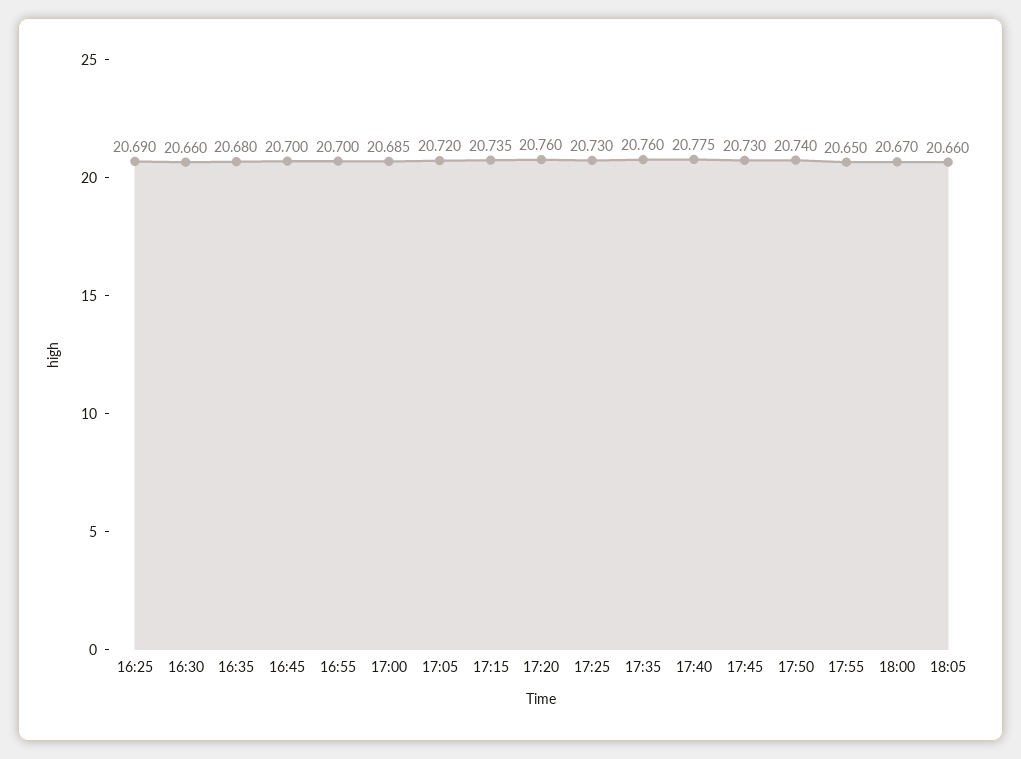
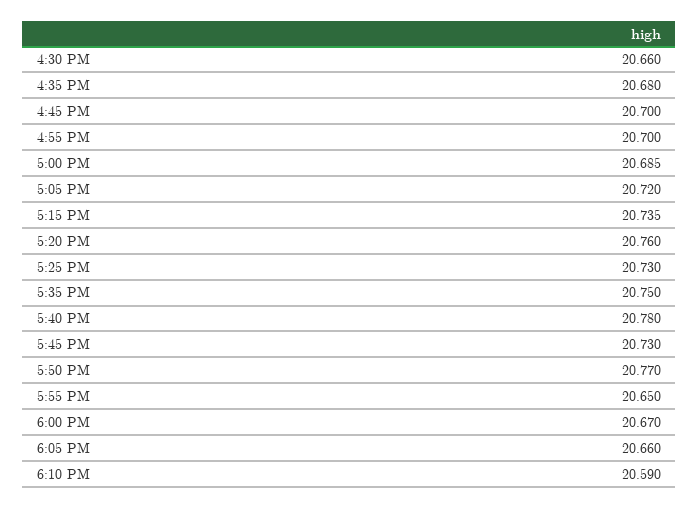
16:25: 20.69 -> none
17:35: 20.76 -> 20.75
17:40: 20.775 -> 20.78
17:50: 20.74 -> 20.77
6:10 PM: none -> 20.59

